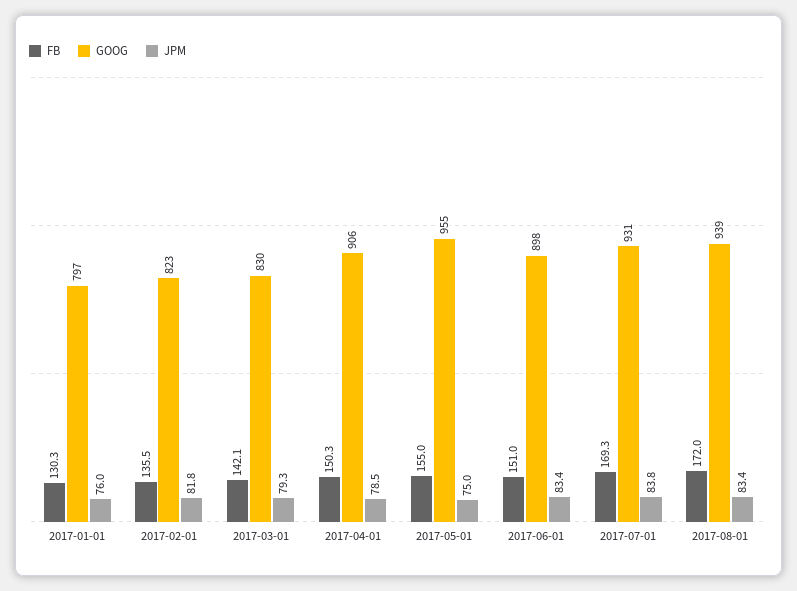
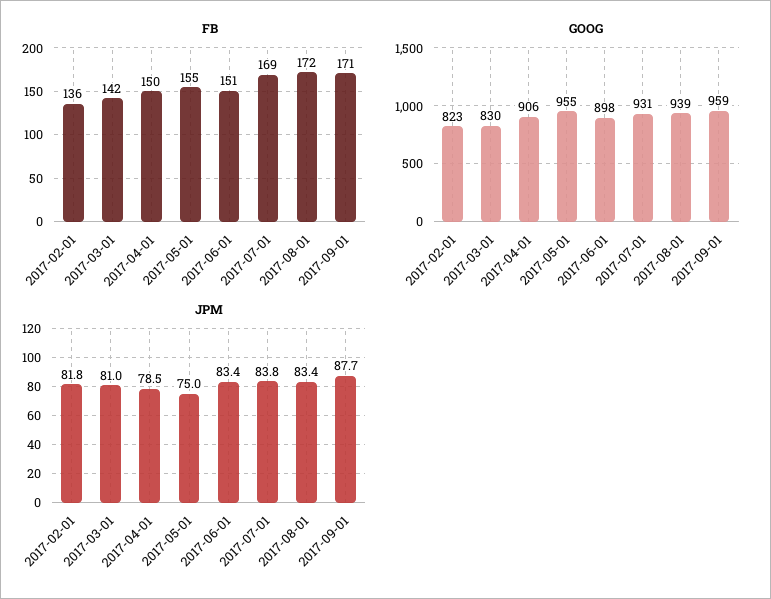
FB, 2017-01-01: 130.3 -> none
GOOG, 2017-01-01: 797 -> none
JPM, 2017-01-01: 76 -> none
JPM, 2017-03-01: 79.3 -> 81
FB, 2017-09-01: none -> 171
GOOG, 2017-09-01: none -> 959
JPM, 2017-09-01: none -> 87.7

